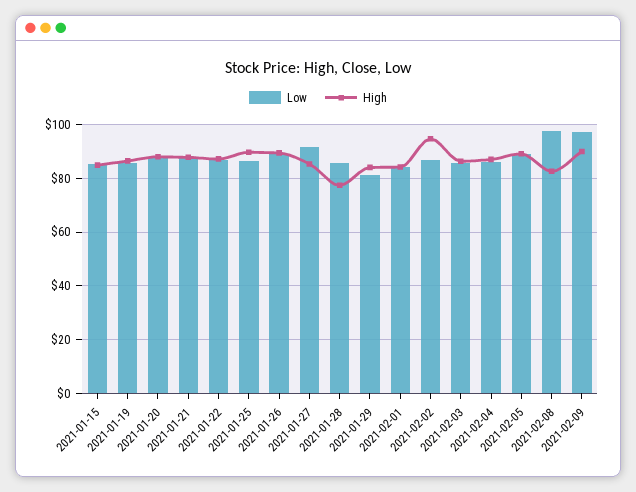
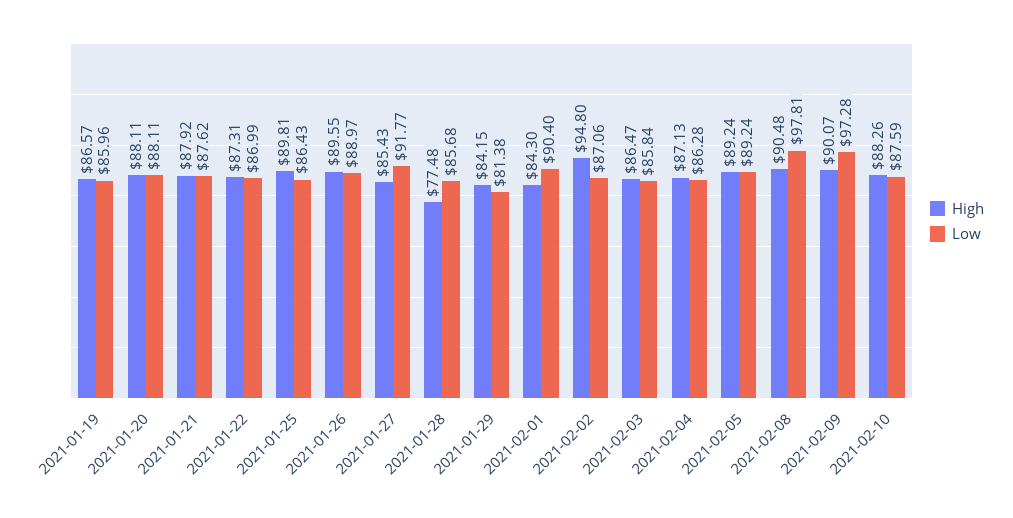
Low, 2021-01-15: 85 -> none
High, 2021-01-15: 85 -> none
Low, 2021-02-01: 85 -> 90.4
High, 2021-02-08: 82.5 -> 90.48
High, 2021-02-10: none -> 88.26
Low, 2021-02-10: none -> 87.59

